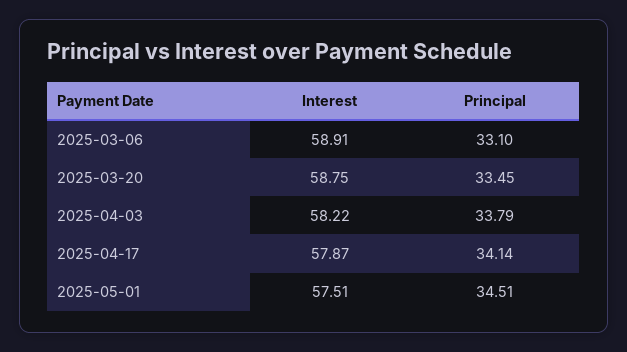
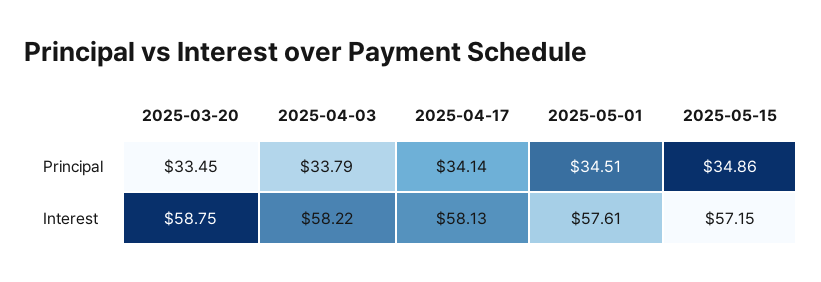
Interest, 2025-03-06: 58.91 -> none
Principal, 2025-03-06: 33.1 -> none
Interest, 2025-04-17: 57.87 -> 58.13
Interest, 2025-05-01: 57.51 -> 57.61
Principal, 2025-05-15: none -> 34.86
Interest, 2025-05-15: none -> 57.15

